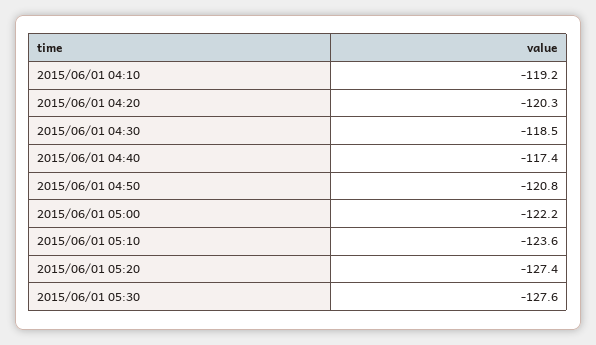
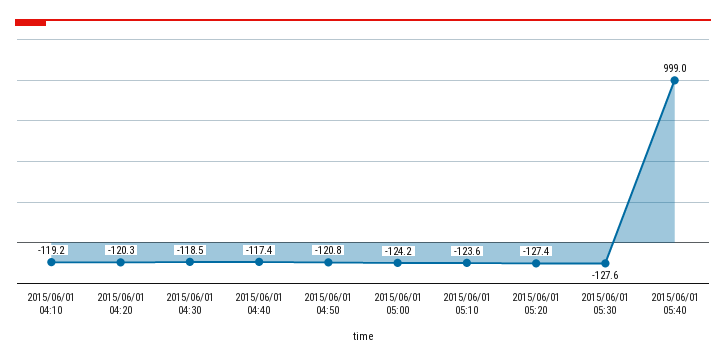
2015/06/01 05:00: -122.2 -> -124.2
2015/06/01 05:40: none -> 999

